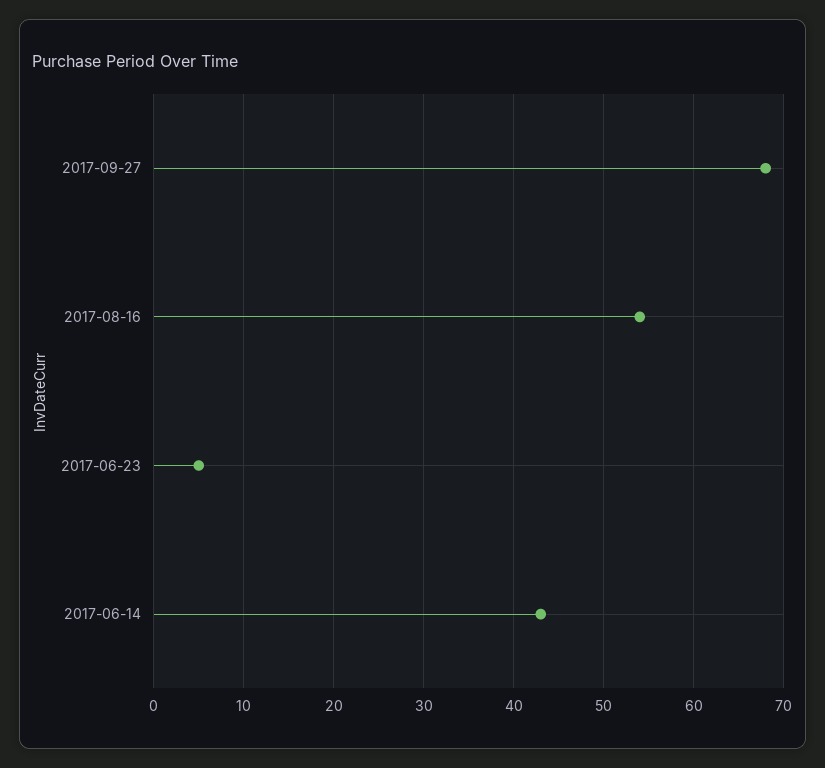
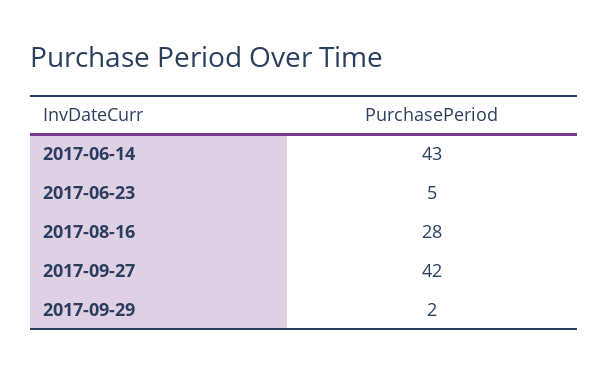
2017-09-27: 68 -> 42
2017-08-16: 54 -> 28
2017-09-29: none -> 2

